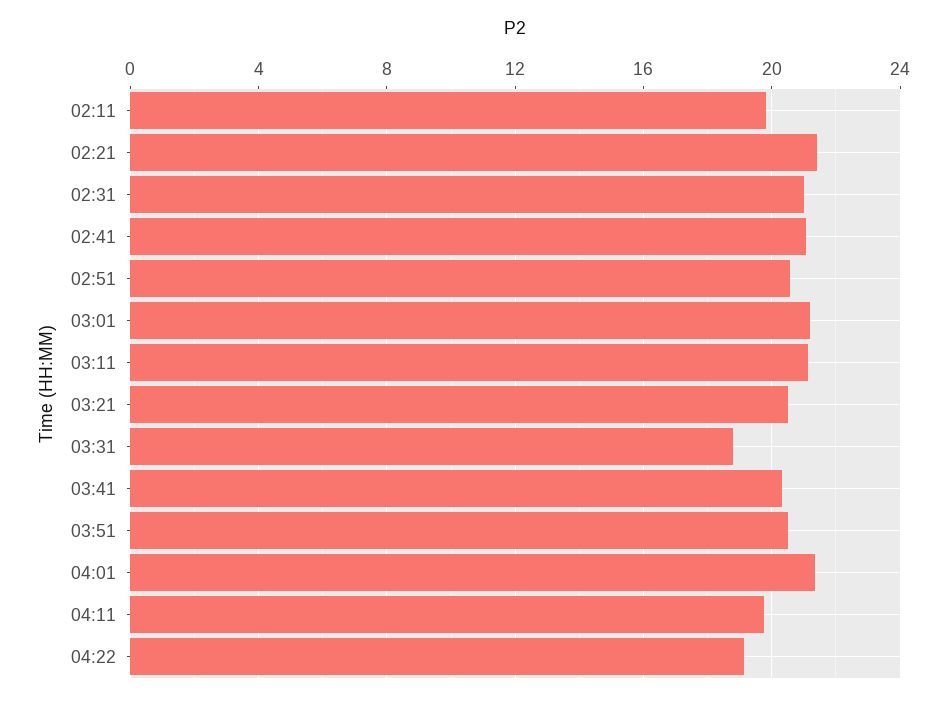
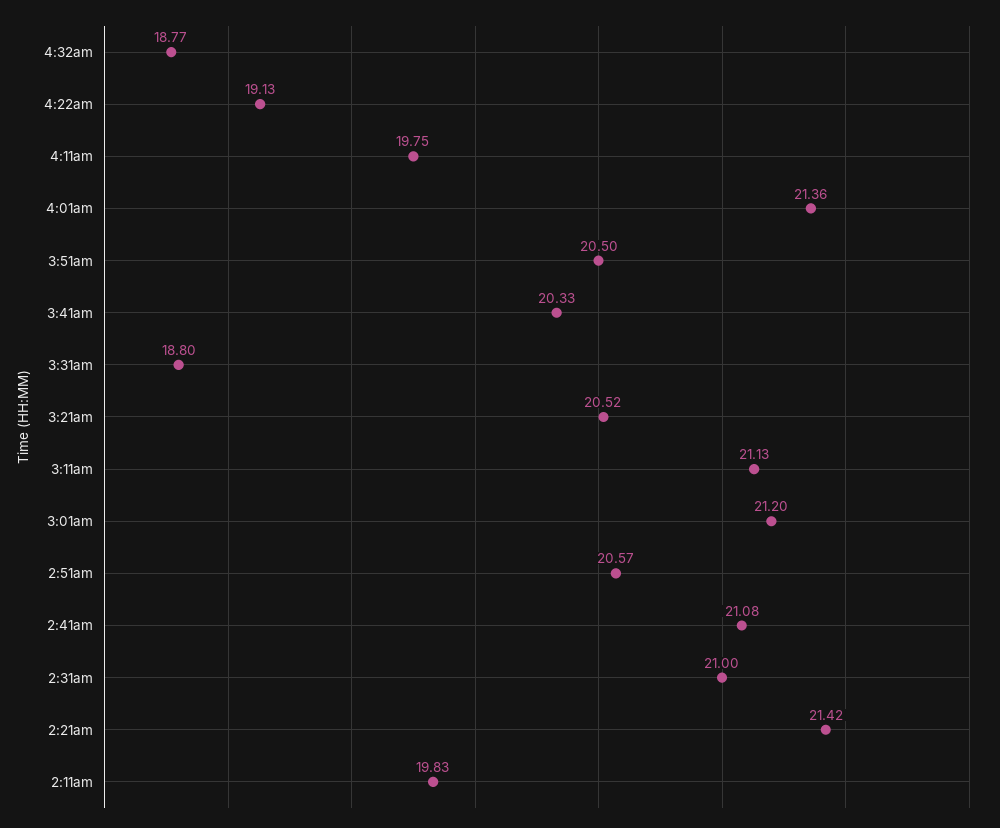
4:32am: none -> 18.77

